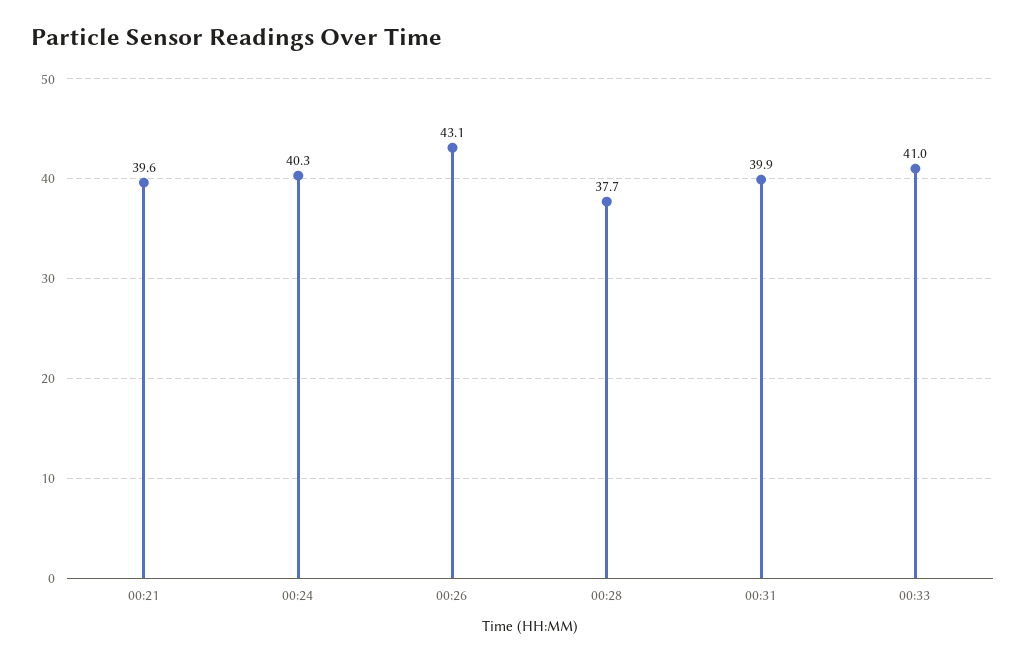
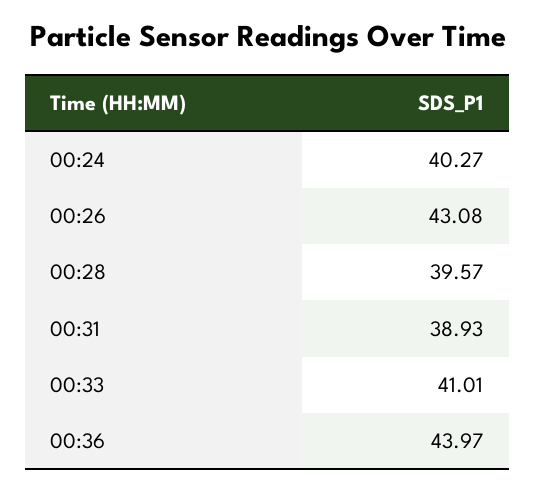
00:21: 39.6 -> none
00:28: 37.7 -> 39.57
00:31: 39.9 -> 38.93
00:36: none -> 43.97

